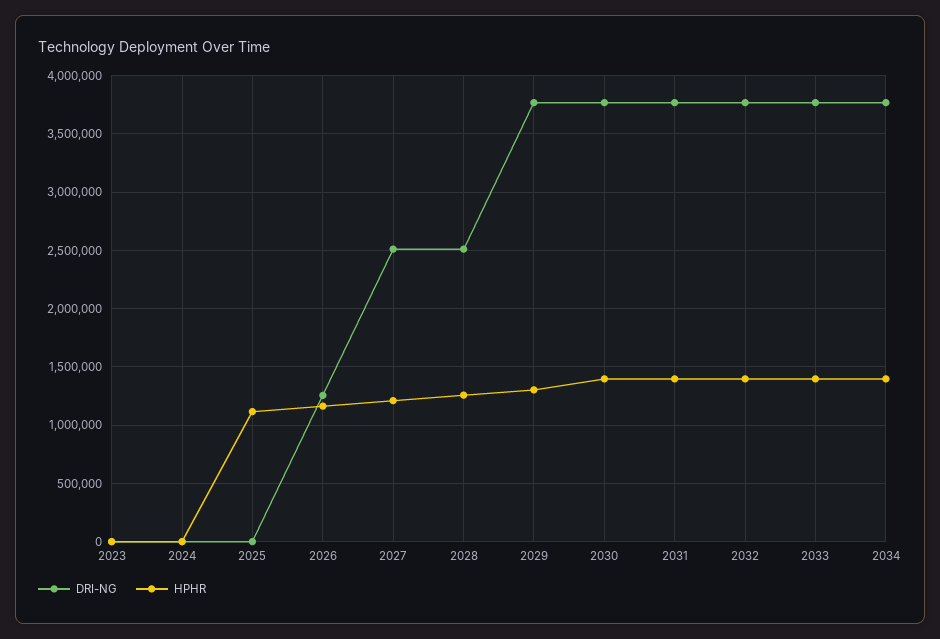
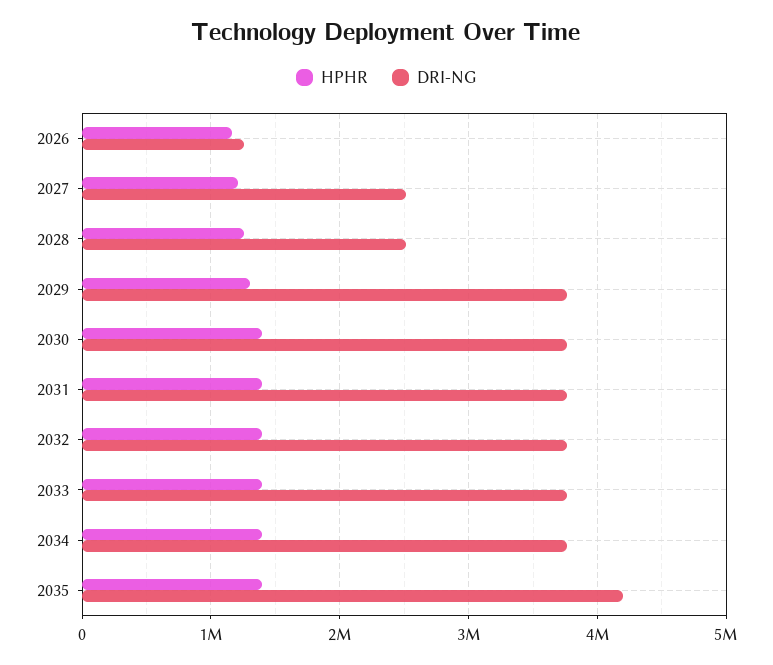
DRI-NG, 2023: 0 -> none
HPHR, 2023: 0 -> none
DRI-NG, 2024: 0 -> none
HPHR, 2024: 0 -> none
DRI-NG, 2025: 0 -> none
HPHR, 2025: 1100000 -> none
HPHR, 2035: none -> 1400000
DRI-NG, 2035: none -> 4200000

